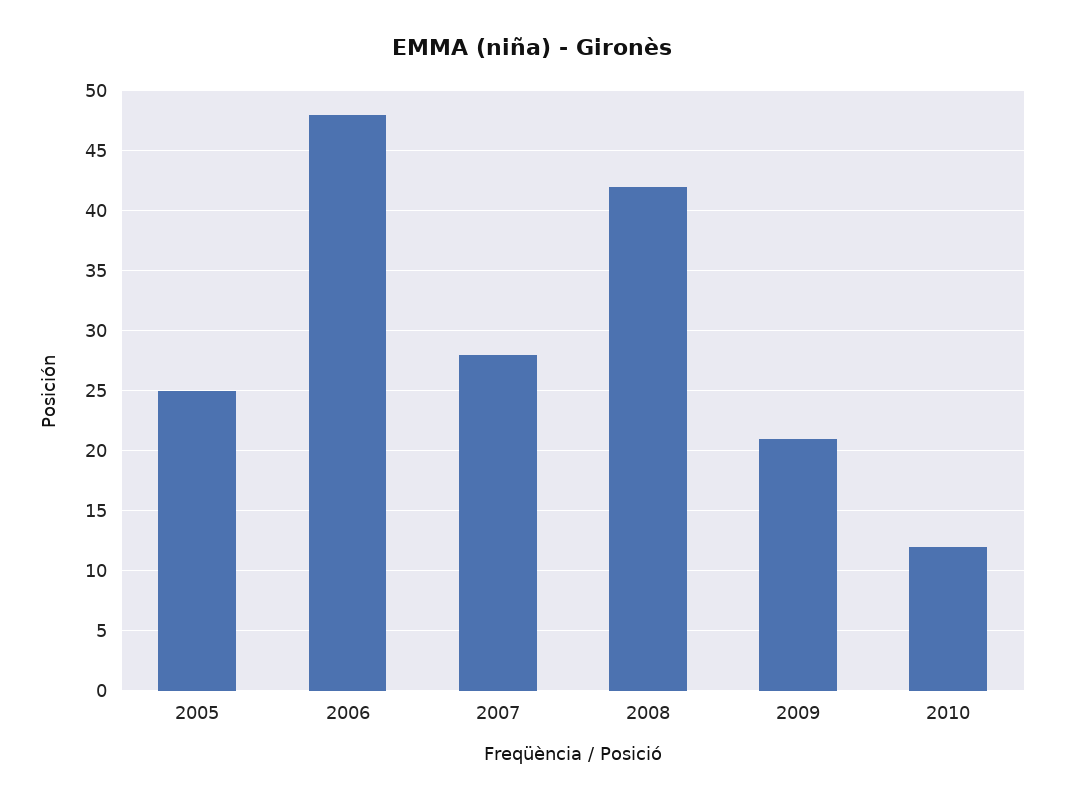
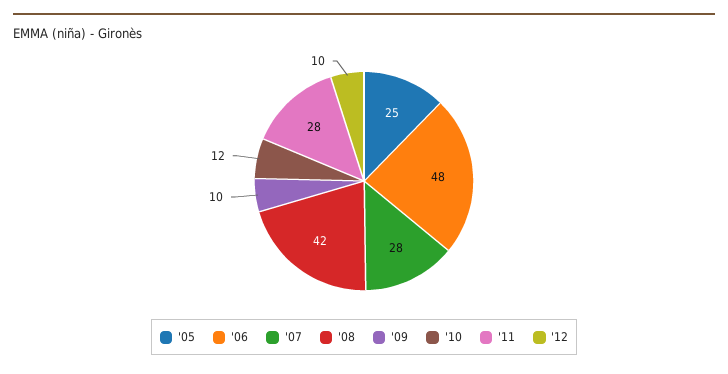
2009: 21 -> 10
'11: none -> 28
'12: none -> 10

